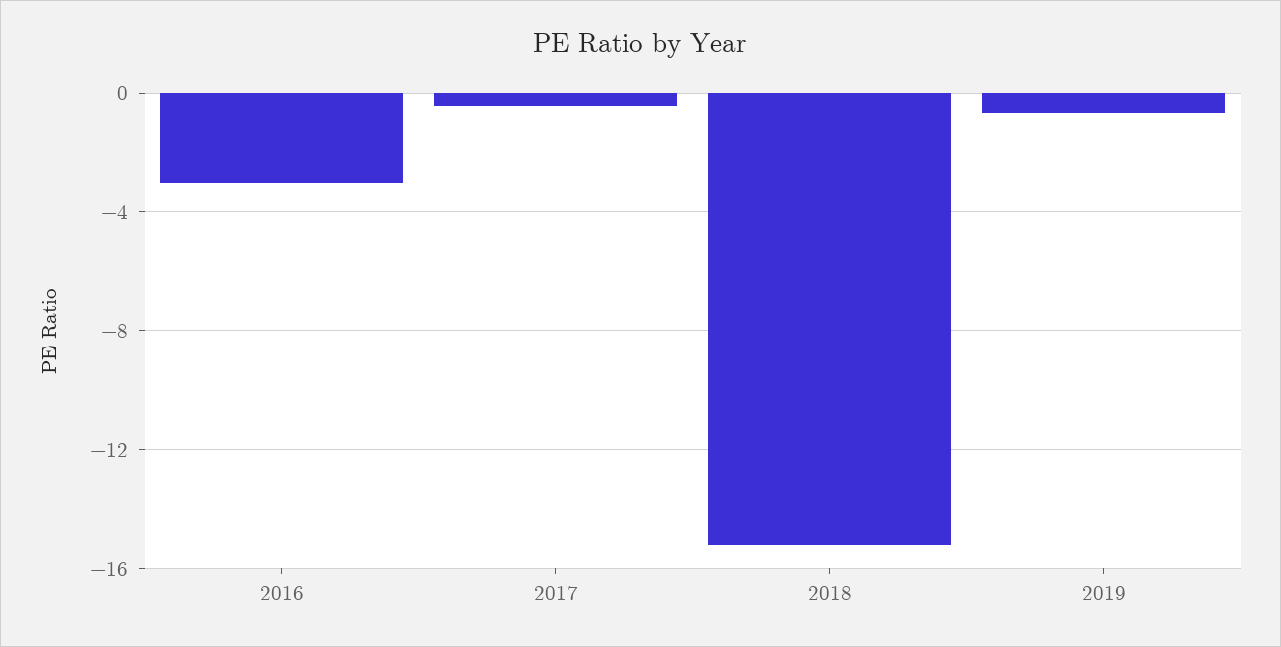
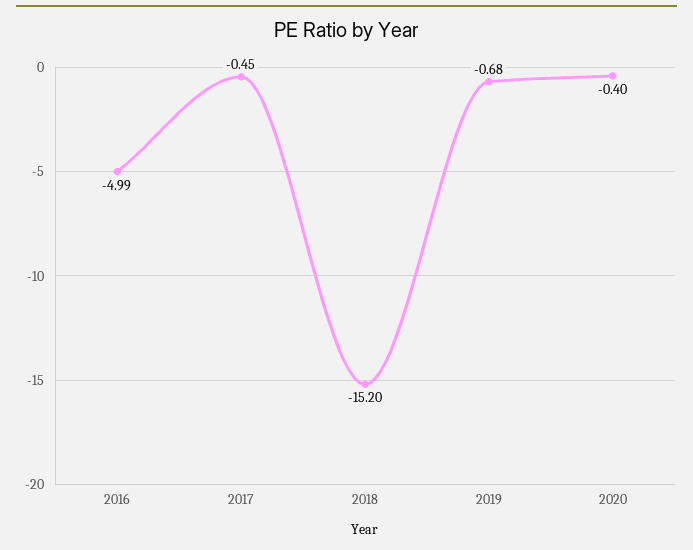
2016: -3 -> -4.99
2020: none -> -0.4

